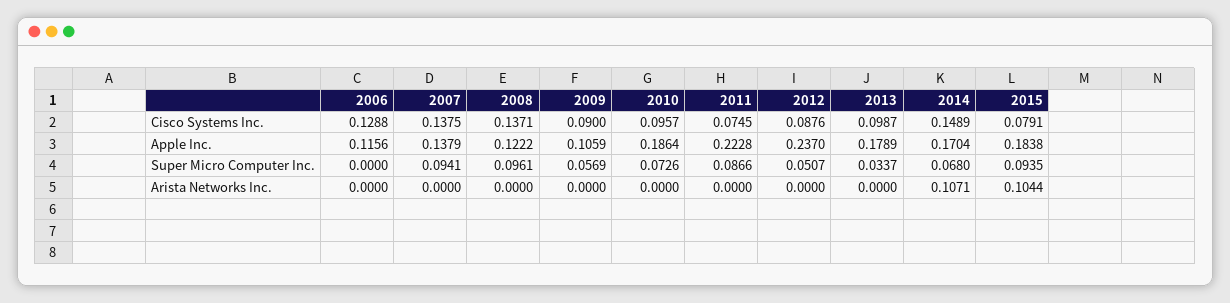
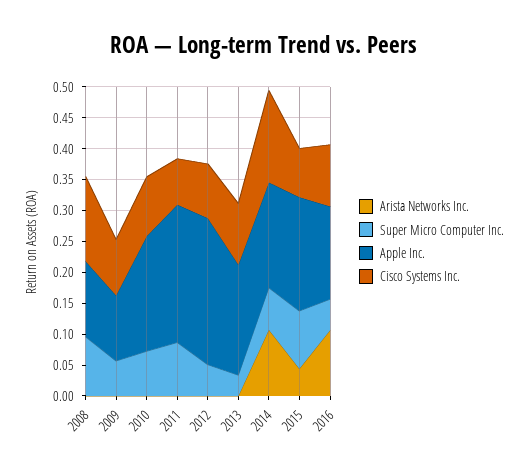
Cisco Systems Inc., 2006: 0.1288 -> none
Cisco Systems Inc., 2007: 0.1375 -> none
Apple Inc., 2006: 0.1156 -> none
Apple Inc., 2007: 0.1379 -> none
Super Micro Computer Inc., 2006: 0 -> none
Super Micro Computer Inc., 2007: 0.0941 -> none
Arista Networks Inc., 2006: 0 -> none
Arista Networks Inc., 2007: 0 -> none
Arista Networks Inc., 2015: 0.1044 -> 0.05
Arista Networks Inc., 2016: none -> 0.1
Super Micro Computer Inc., 2016: none -> 0.05
Apple Inc., 2016: none -> 0.15
Cisco Systems Inc., 2016: none -> 0.1

